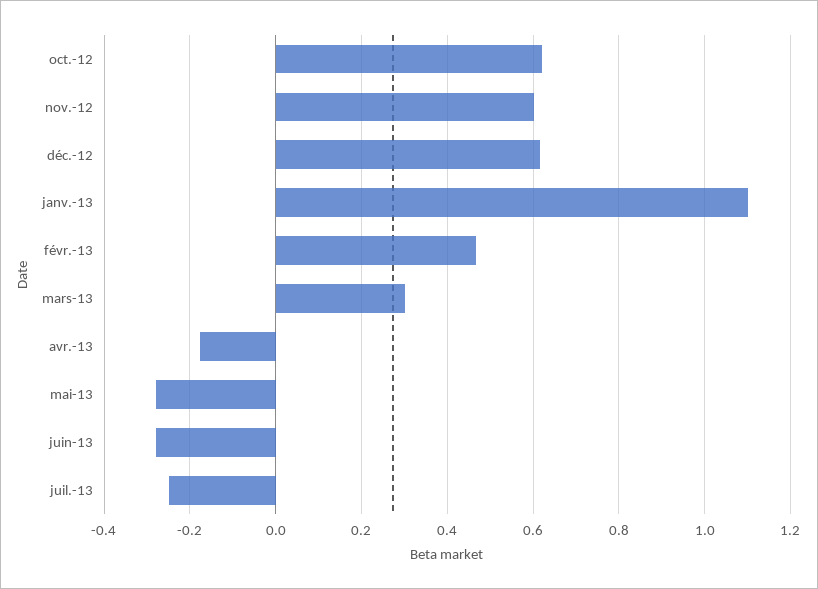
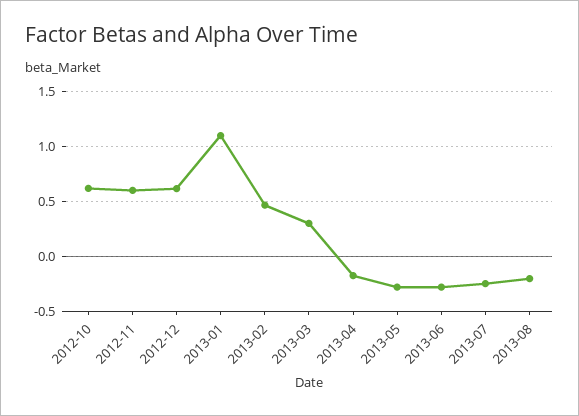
2013-08: none -> -0.2

